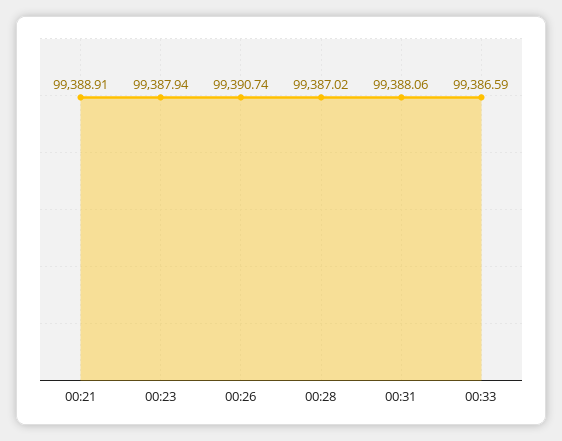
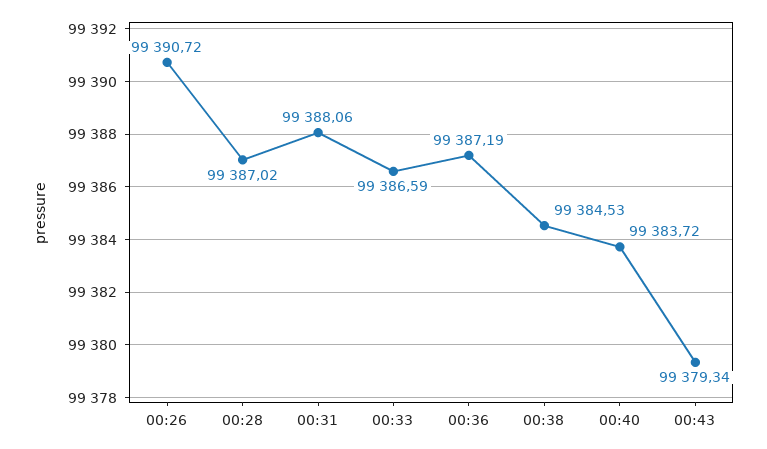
00:21: 99388.91 -> none
00:23: 99387.94 -> none
00:26: 99390.74 -> 99390.72
00:36: none -> 99387.19
00:38: none -> 99384.53
00:40: none -> 99383.72
00:43: none -> 99379.34

